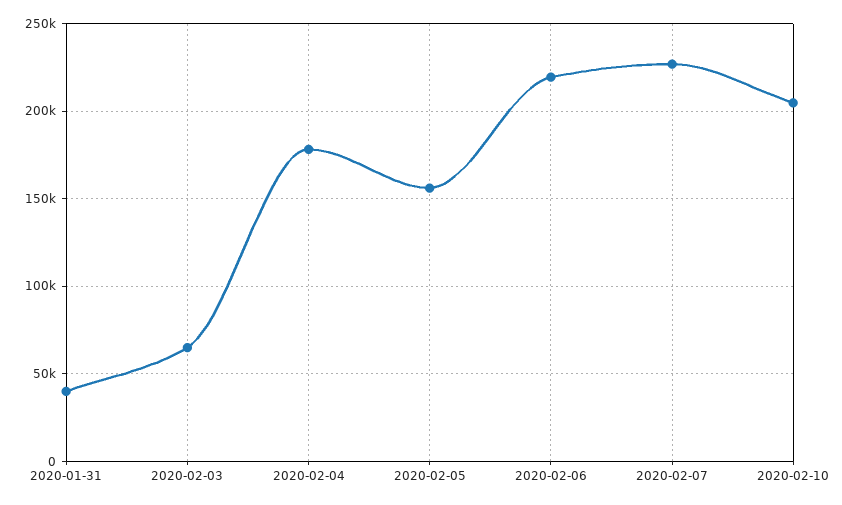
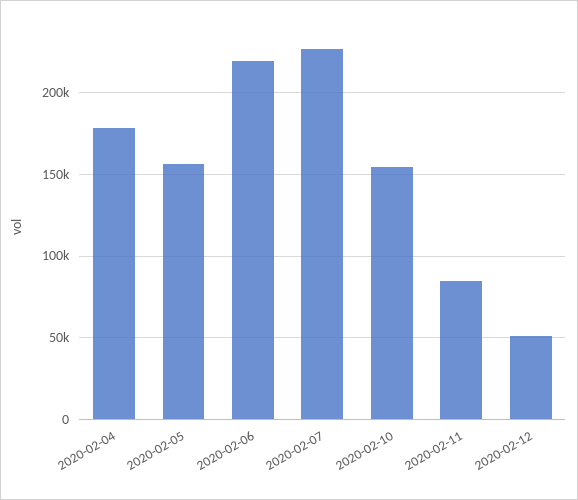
2020-01-31: 40000 -> none
2020-02-03: 65000 -> none
2020-02-10: 205000 -> 155000
2020-02-11: none -> 85000
2020-02-12: none -> 50000

